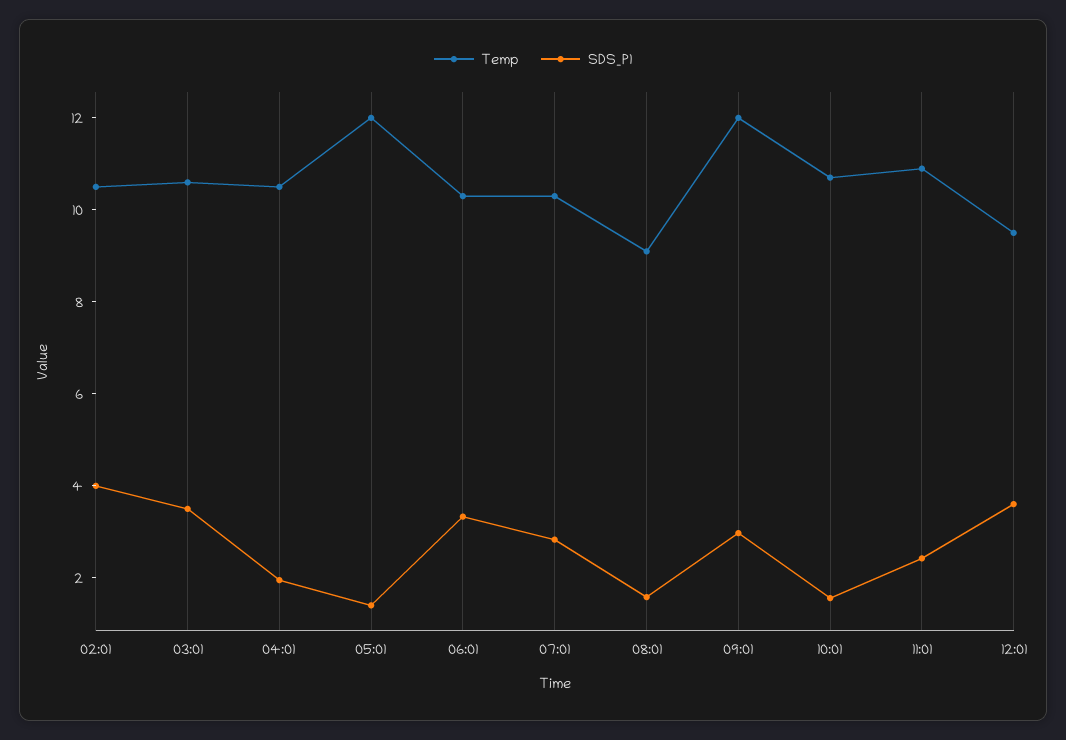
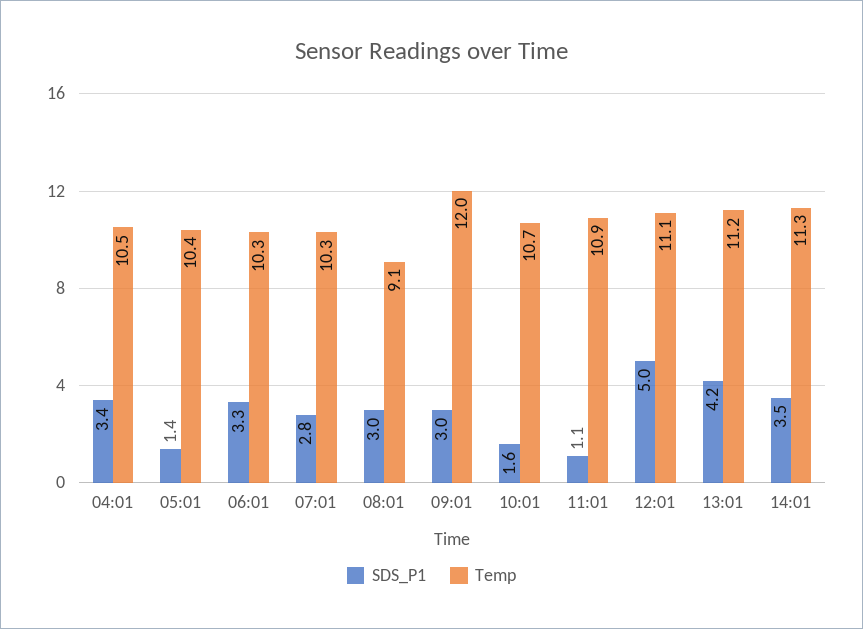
Temp, 02:01: 10.5 -> none
SDS_P1, 02:01: 4 -> none
Temp, 03:01: 10.5 -> none
SDS_P1, 03:01: 3.5 -> none
SDS_P1, 04:01: 2 -> 3.4
Temp, 05:01: 12 -> 10.4
SDS_P1, 08:01: 1.5 -> 3
SDS_P1, 11:01: 2.5 -> 1.1
Temp, 12:01: 9.5 -> 11.1
SDS_P1, 12:01: 3.5 -> 5
SDS_P1, 13:01: none -> 4.2
Temp, 13:01: none -> 11.2
SDS_P1, 14:01: none -> 3.5
Temp, 14:01: none -> 11.3

